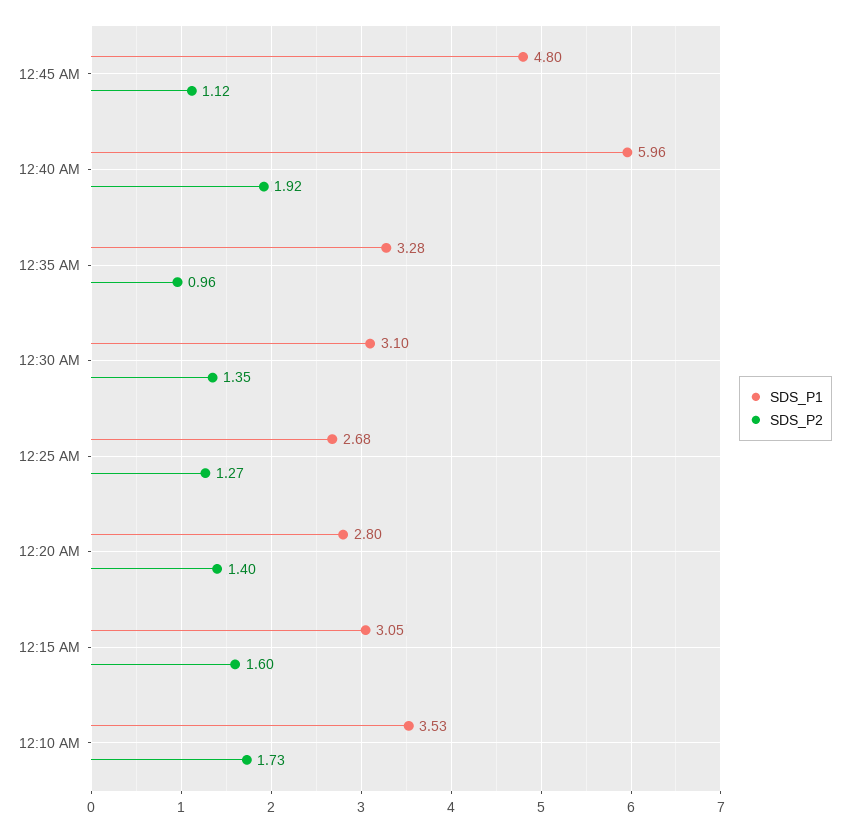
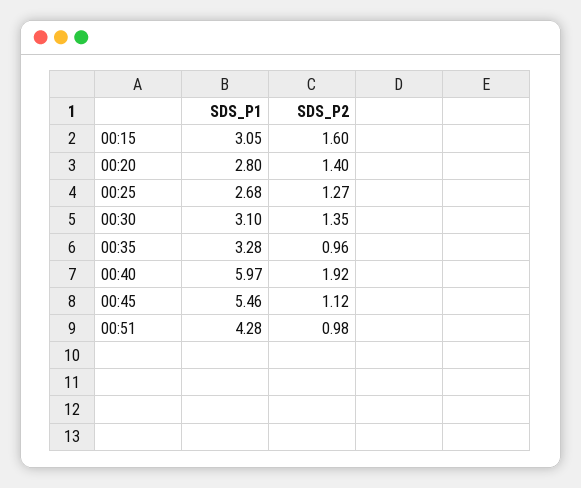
SDS_P1, 12:45 AM: 4.8 -> 5.46
SDS_P1, 12:40 AM: 5.96 -> 5.97
SDS_P1, 12:10 AM: 3.53 -> none
SDS_P2, 12:10 AM: 1.73 -> none
SDS_P1, 00:51: none -> 4.28
SDS_P2, 00:51: none -> 0.98

